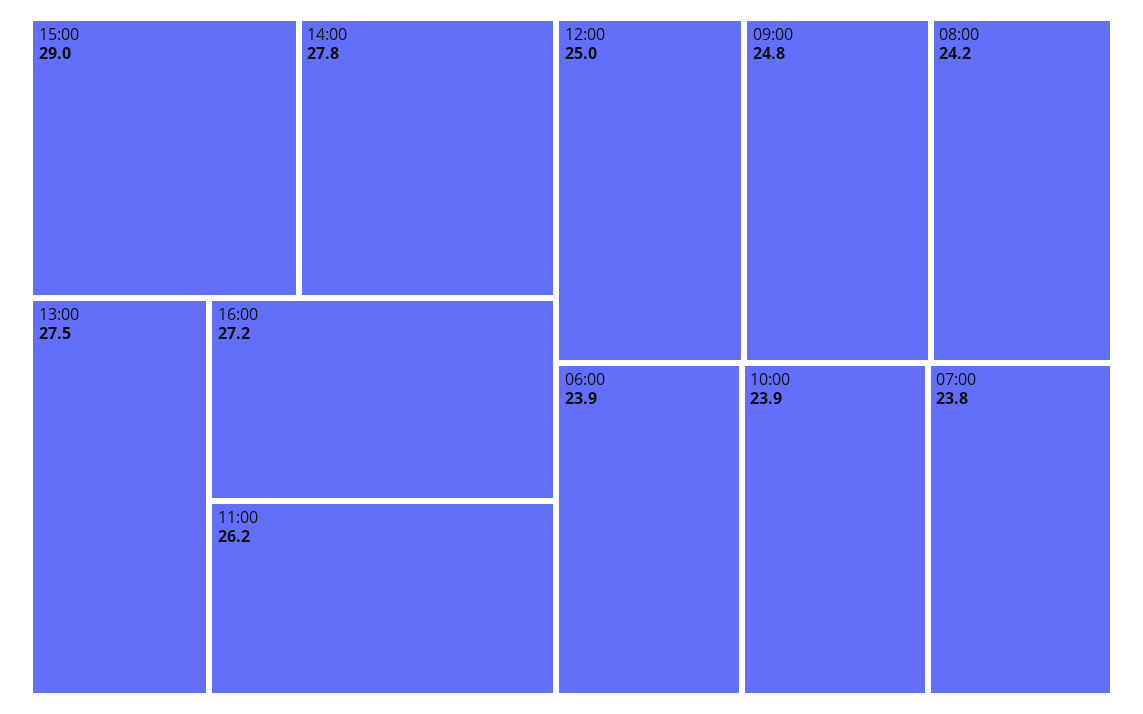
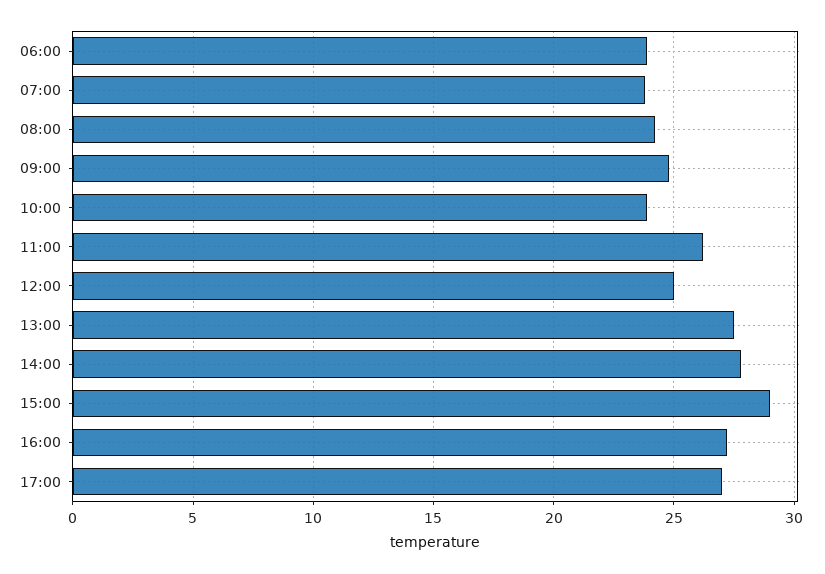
17:00: none -> 27

